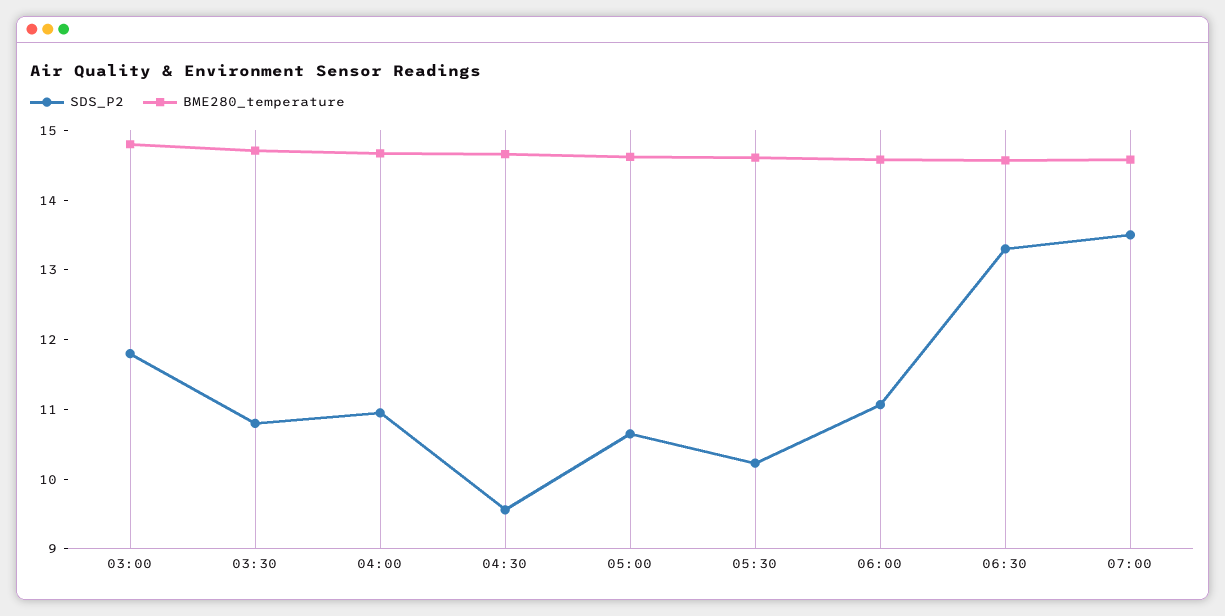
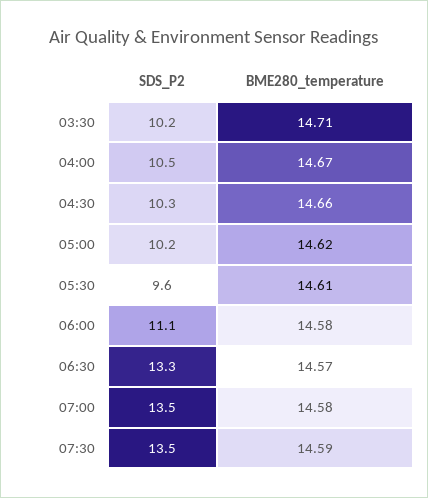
SDS_P2, 03:00: 11.8 -> none
BME280_temperature, 03:00: 14.8 -> none
SDS_P2, 03:30: 10.8 -> 10.2
SDS_P2, 04:00: 11 -> 10.5
SDS_P2, 04:30: 9.6 -> 10.3
SDS_P2, 05:00: 10.6 -> 10.2
SDS_P2, 05:30: 10.2 -> 9.6
SDS_P2, 07:30: none -> 13.5
BME280_temperature, 07:30: none -> 14.59

